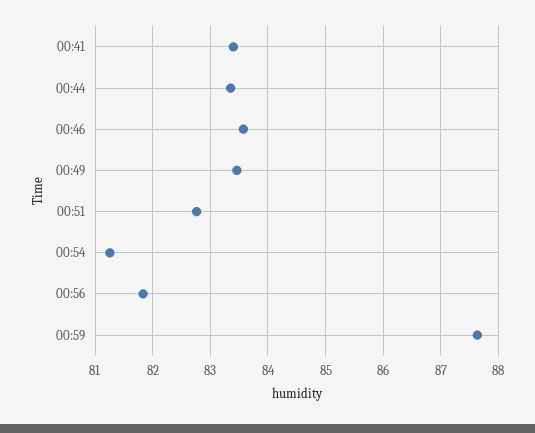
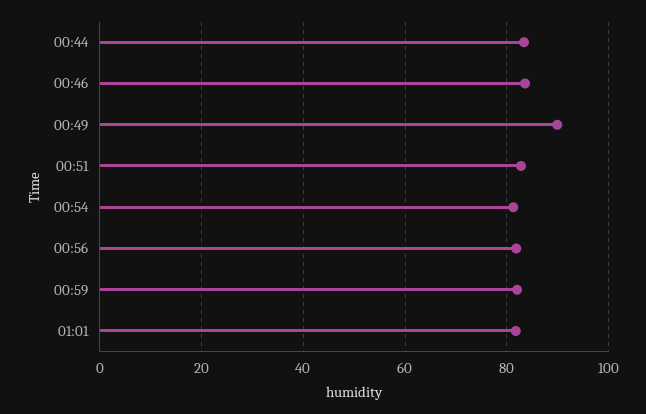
00:41: 83.4 -> none
00:49: 83.4 -> 90
00:59: 87.6 -> 82
01:01: none -> 82

